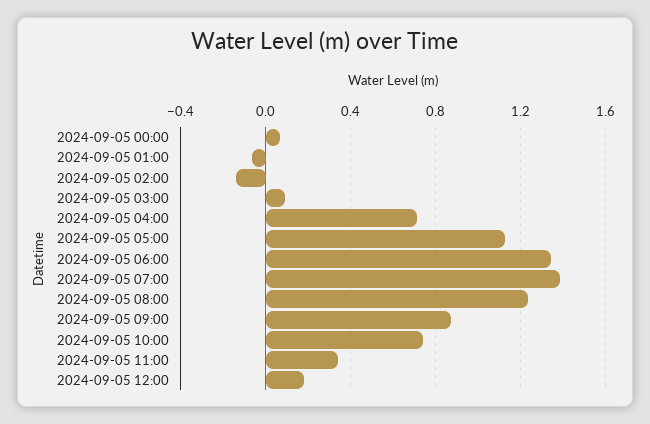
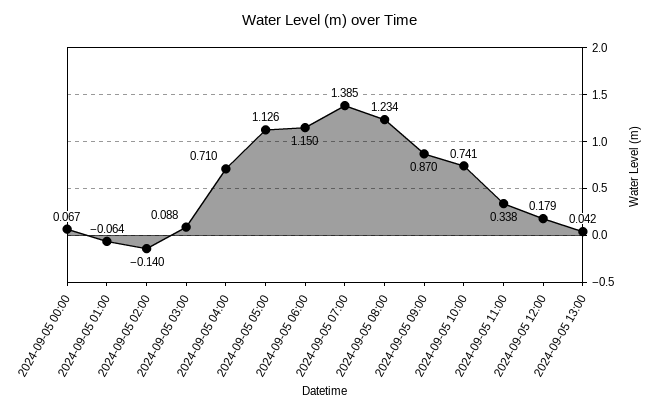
2024-09-05 06:00: 1.35 -> 1.15
2024-09-05 13:00: none -> 0.042

